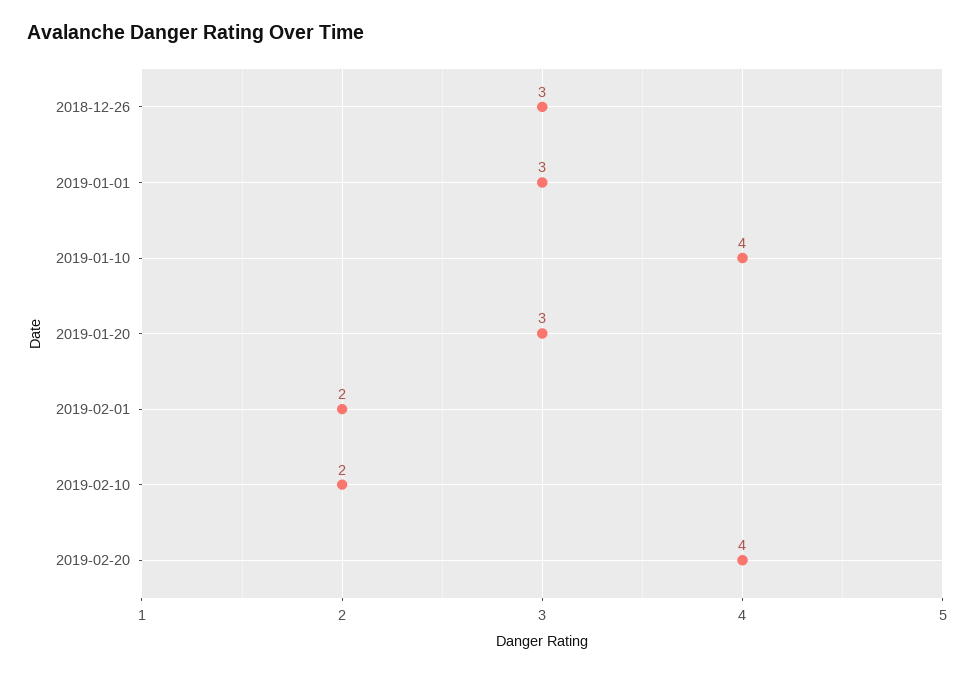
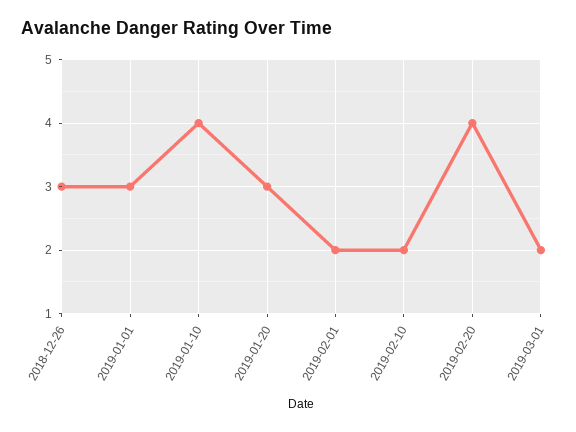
2019-03-01: none -> 2

